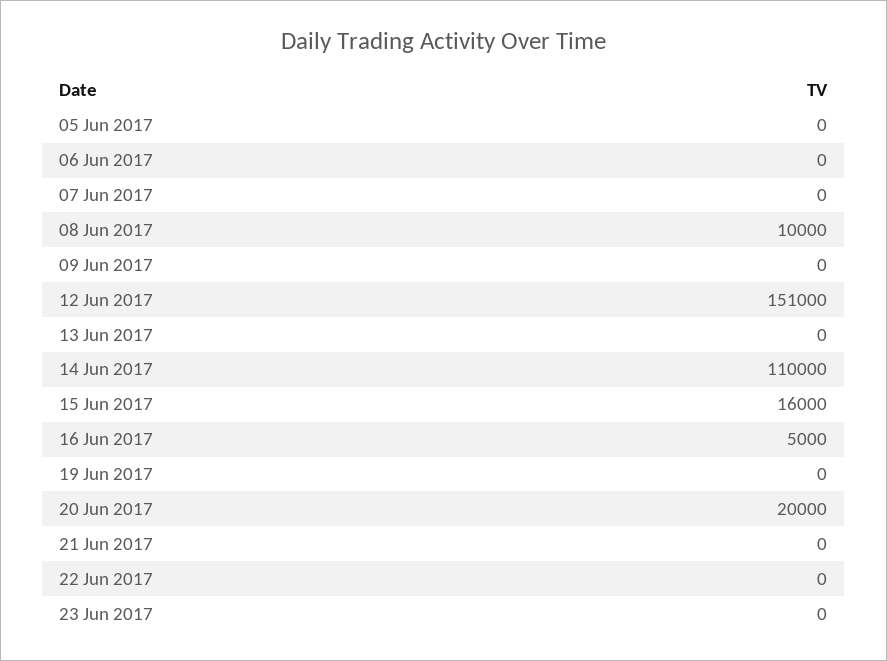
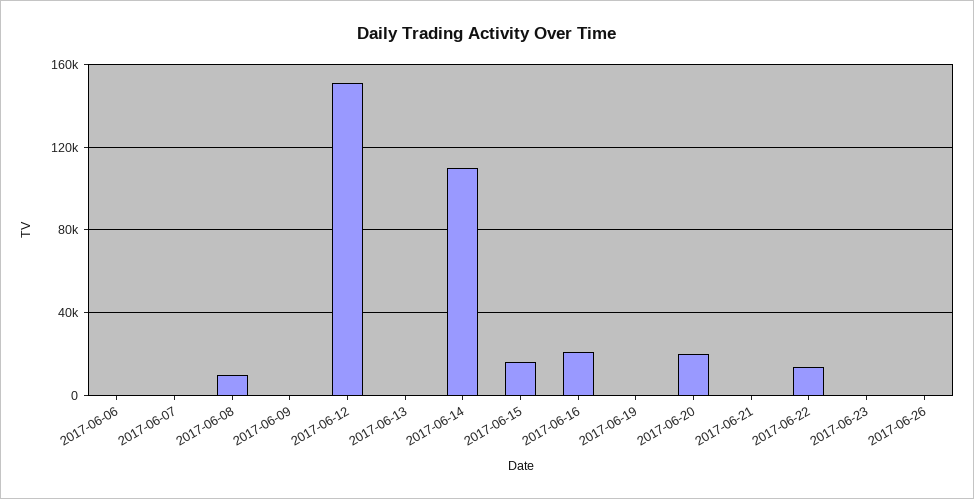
05 Jun 2017: 0 -> none
16 Jun 2017: 5000 -> 20000
22 Jun 2017: 0 -> 15000
2017-06-26: none -> 0

